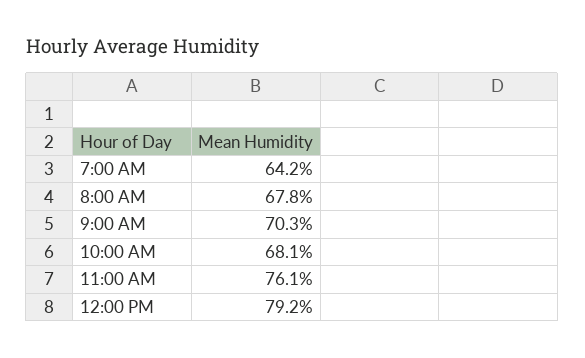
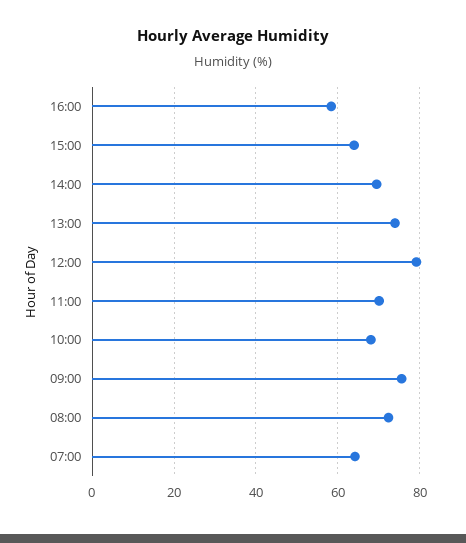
8:00 AM: 67.8 -> 72
9:00 AM: 70.3 -> 76
11:00 AM: 76.1 -> 70
16:00: none -> 58
15:00: none -> 64
14:00: none -> 70
13:00: none -> 74

